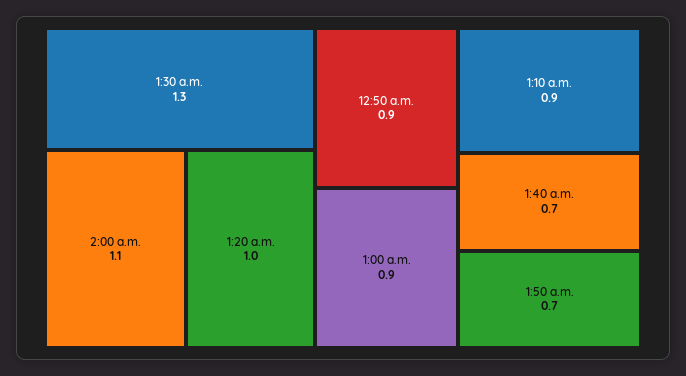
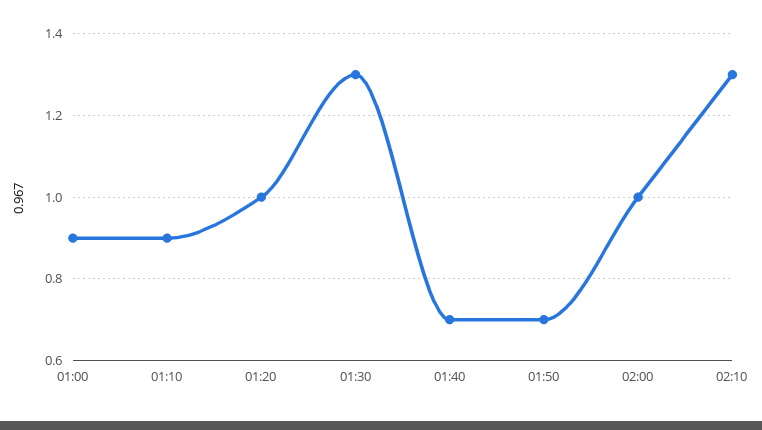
2:00 a.m.: 1.1 -> 1
12:50 a.m.: 0.9 -> none
02:10: none -> 1.3

